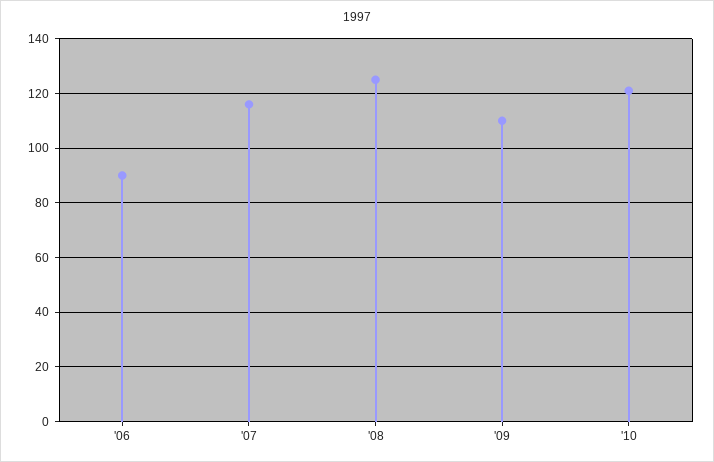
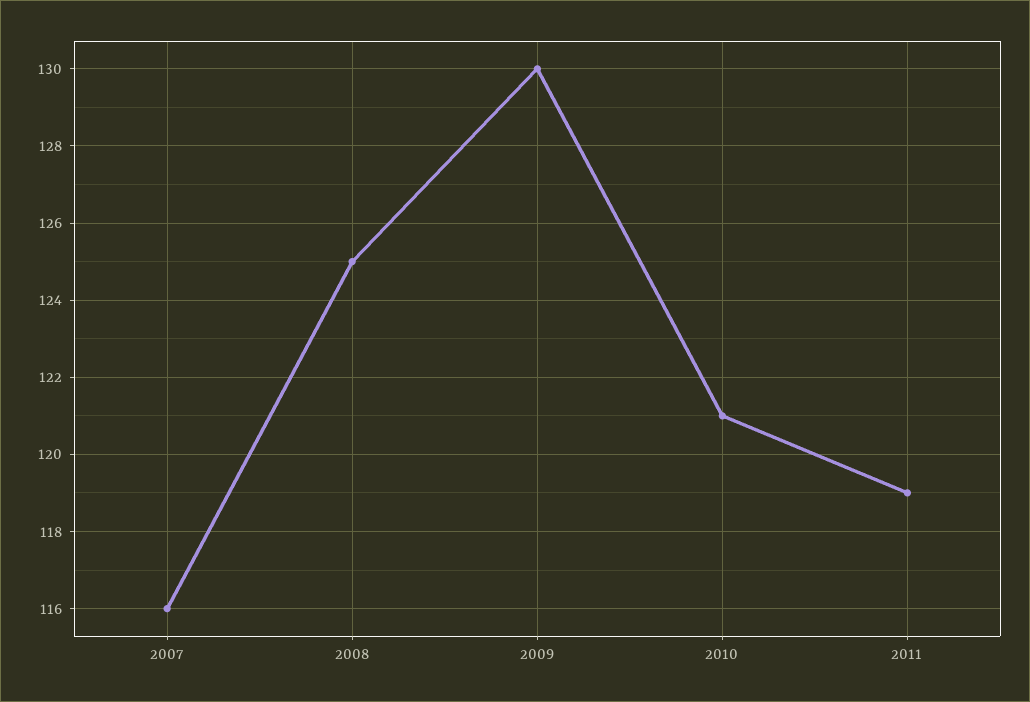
'06: 90 -> none
'09: 110 -> 130
2011: none -> 119

